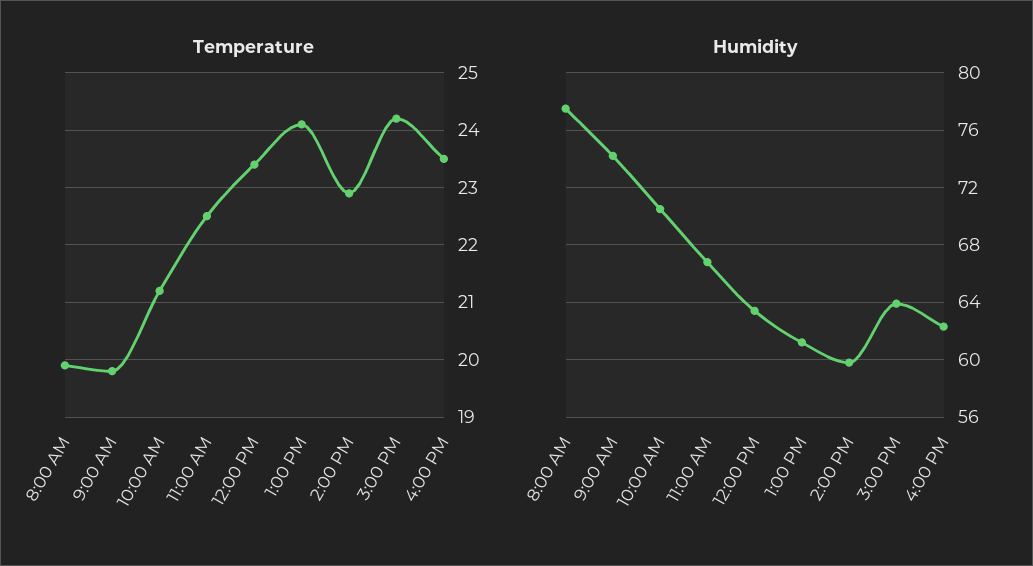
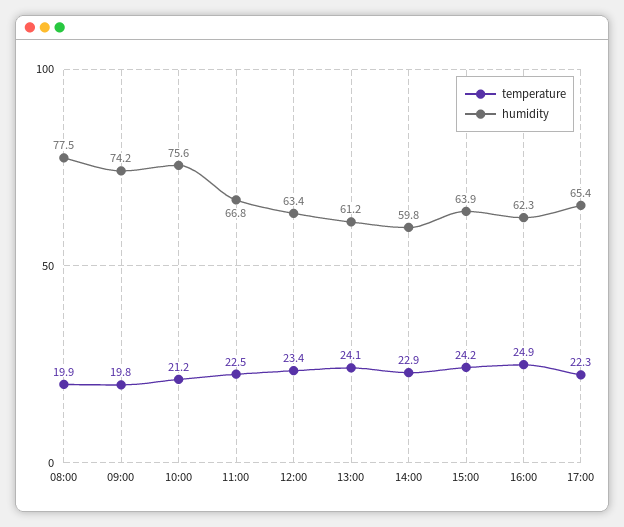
Temperature, 4:00 PM: 23.5 -> 24.9
Humidity, 10:00 AM: 70.5 -> 75.6
Temperature, 17:00: none -> 22.3
Humidity, 17:00: none -> 65.4

